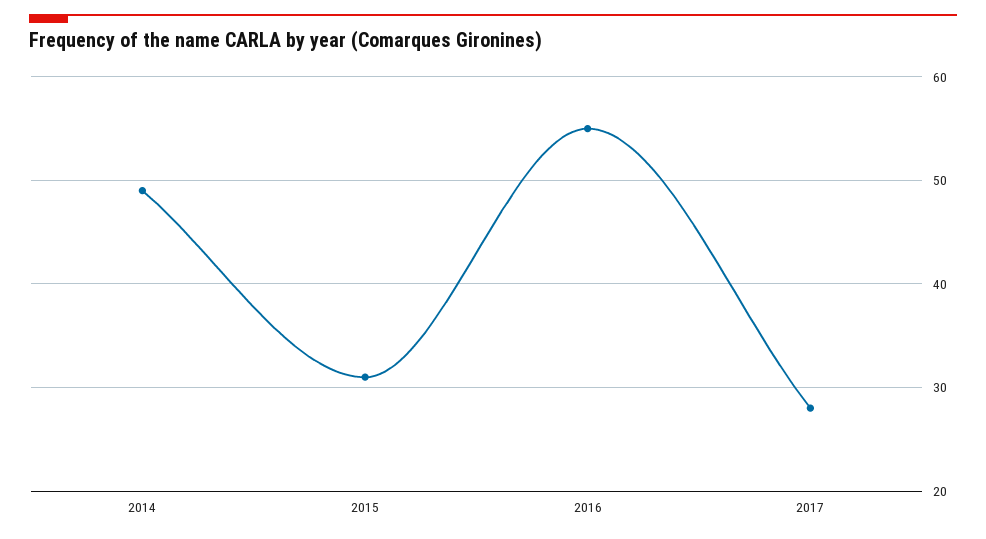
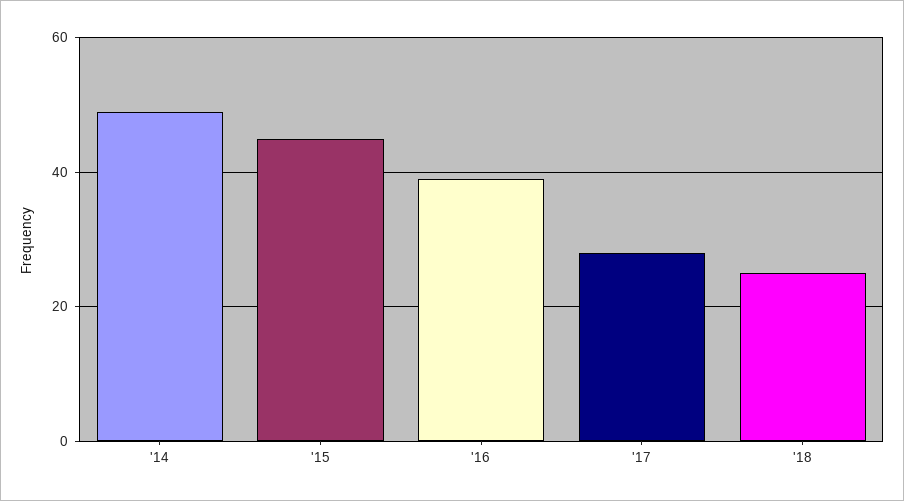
2015: 31 -> 45
2016: 55 -> 40
'18: none -> 25

